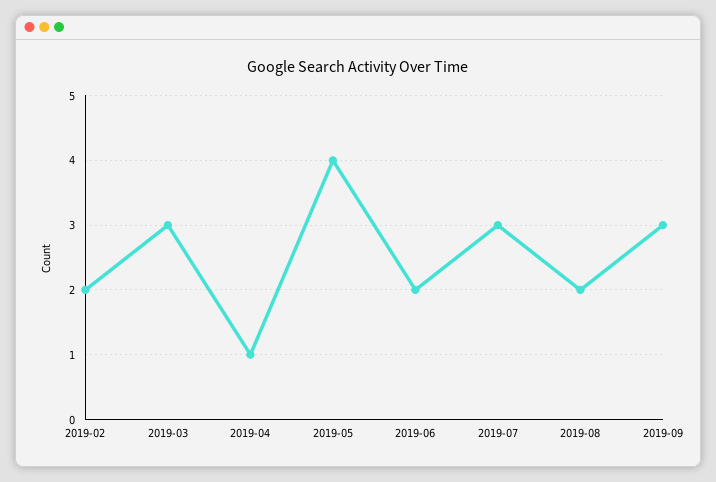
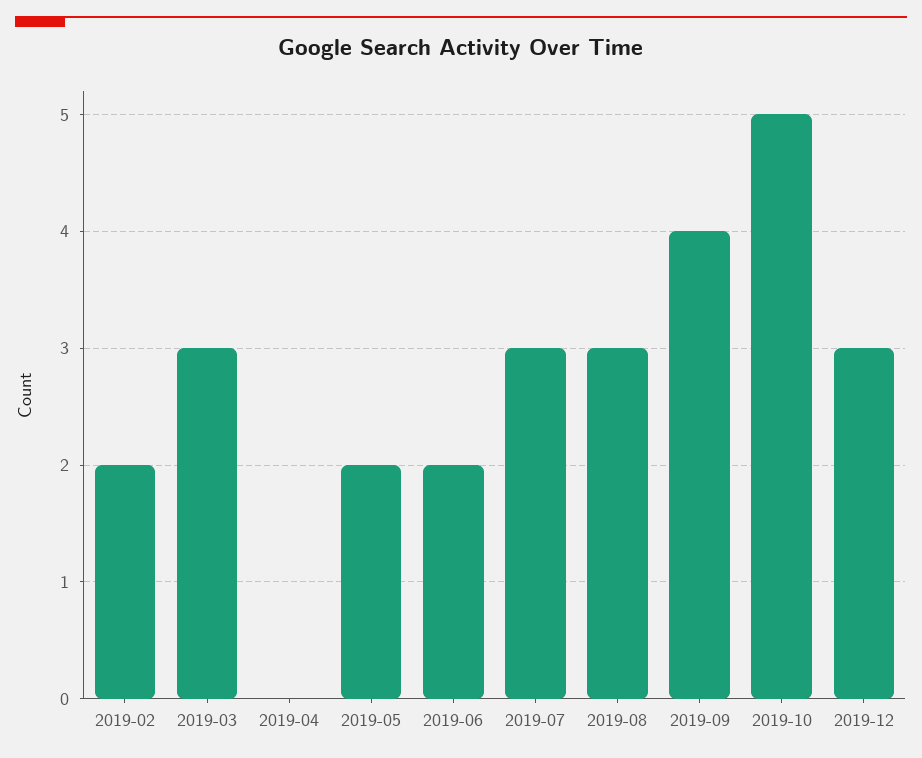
2019-04: 1 -> 0
2019-05: 4 -> 2
2019-08: 2 -> 3
2019-09: 3 -> 4
2019-10: none -> 5
2019-12: none -> 3

